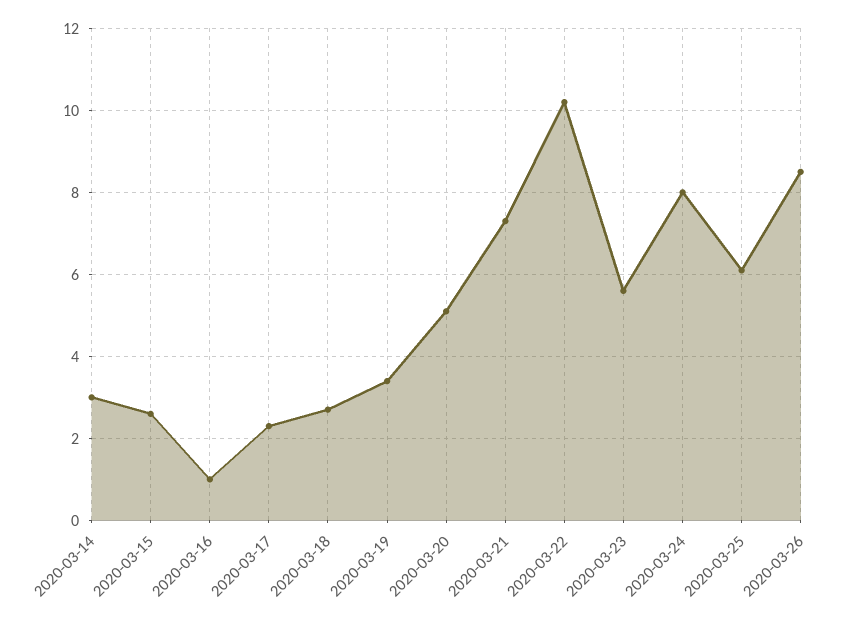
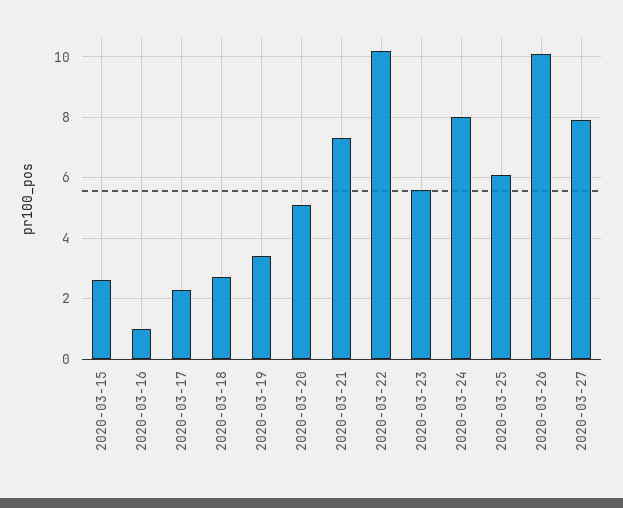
2020-03-14: 3 -> none
2020-03-26: 8.5 -> 10
2020-03-27: none -> 8

